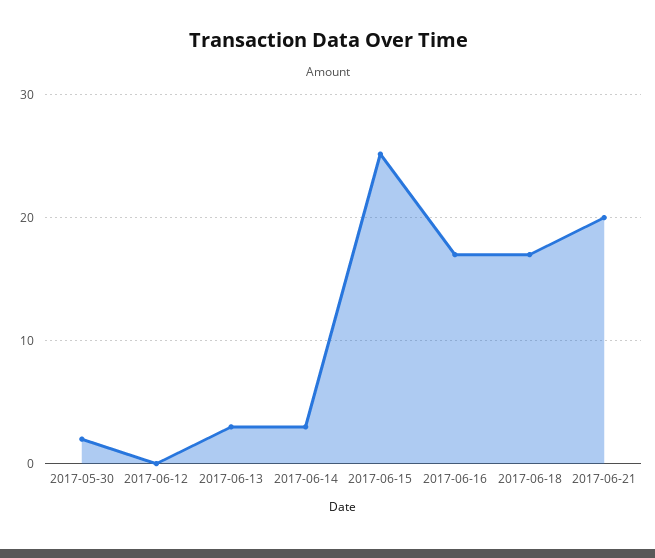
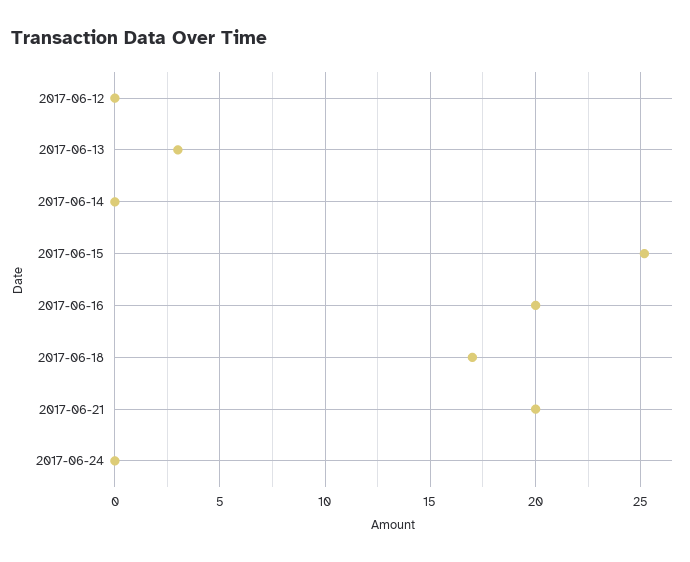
2017-05-30: 2 -> none
2017-06-14: 3 -> 0
2017-06-16: 17 -> 20
2017-06-24: none -> 0

